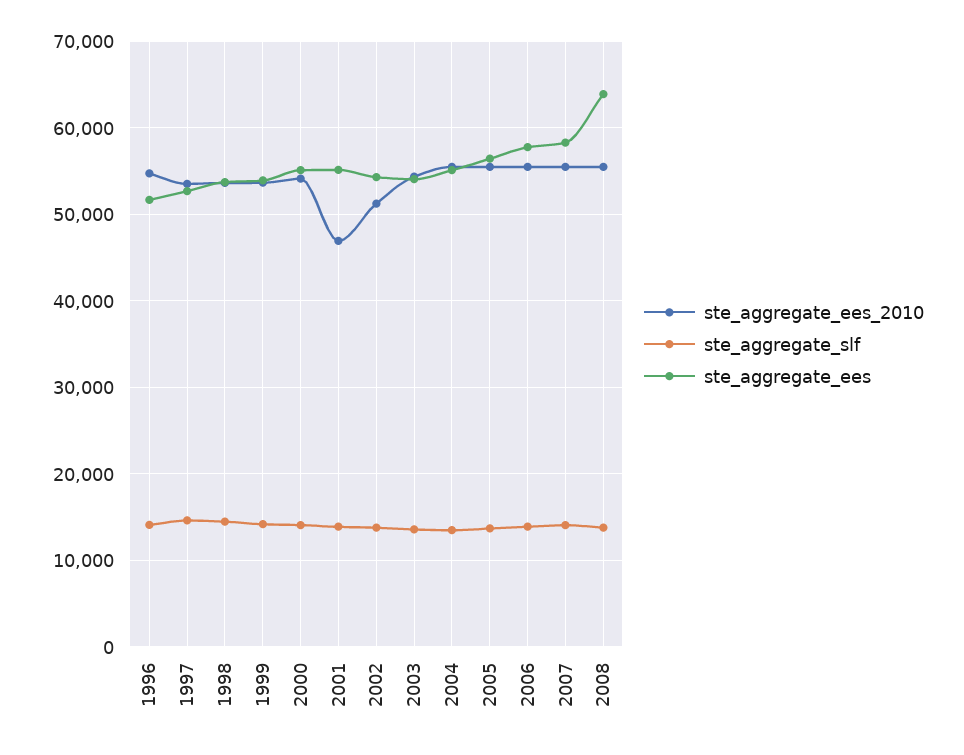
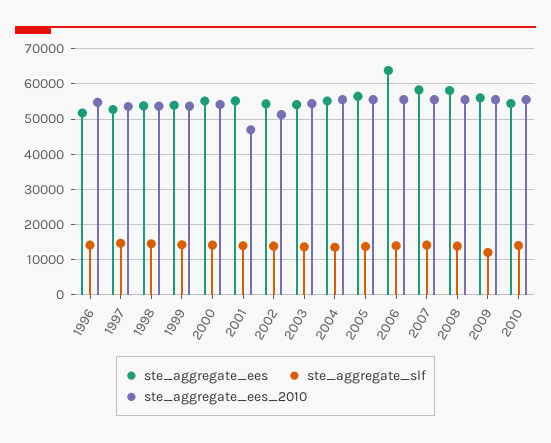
ste_aggregate_ees, 2006: 58000 -> 64000
ste_aggregate_ees, 2008: 64000 -> 58000
ste_aggregate_ees, 2009: none -> 56000
ste_aggregate_slf, 2009: none -> 12000
ste_aggregate_ees_2010, 2009: none -> 56000
ste_aggregate_ees, 2010: none -> 54000
ste_aggregate_slf, 2010: none -> 14000
ste_aggregate_ees_2010, 2010: none -> 56000

